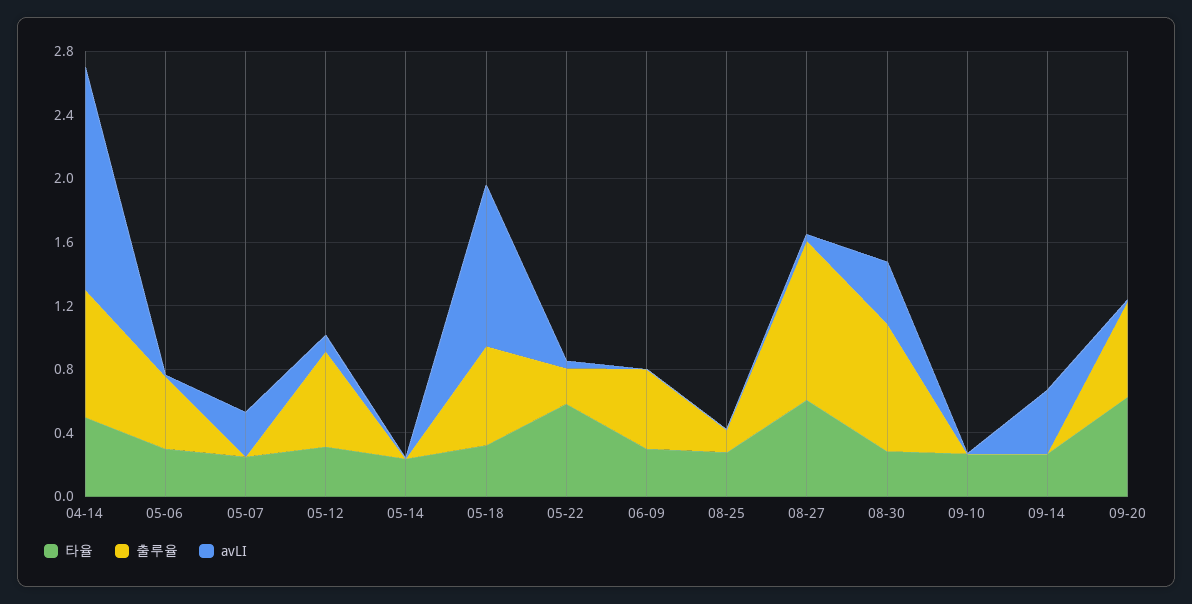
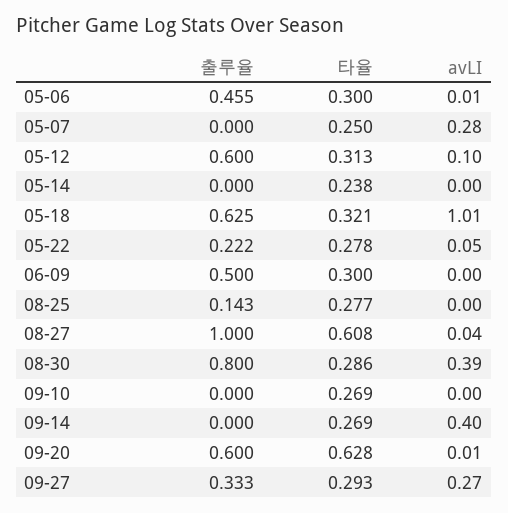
타율, 04-14: 0.5 -> none
출루율, 04-14: 0.8 -> none
avLI, 04-14: 1.4 -> none
타율, 05-22: 0.6 -> 0.278
출루율, 09-27: none -> 0.333
타율, 09-27: none -> 0.293
avLI, 09-27: none -> 0.27

